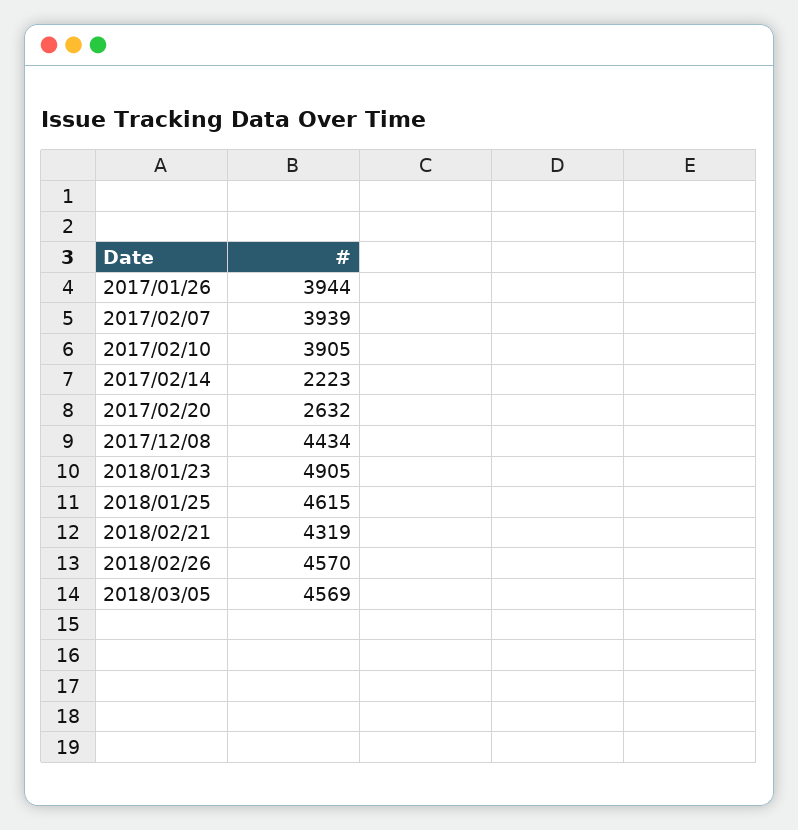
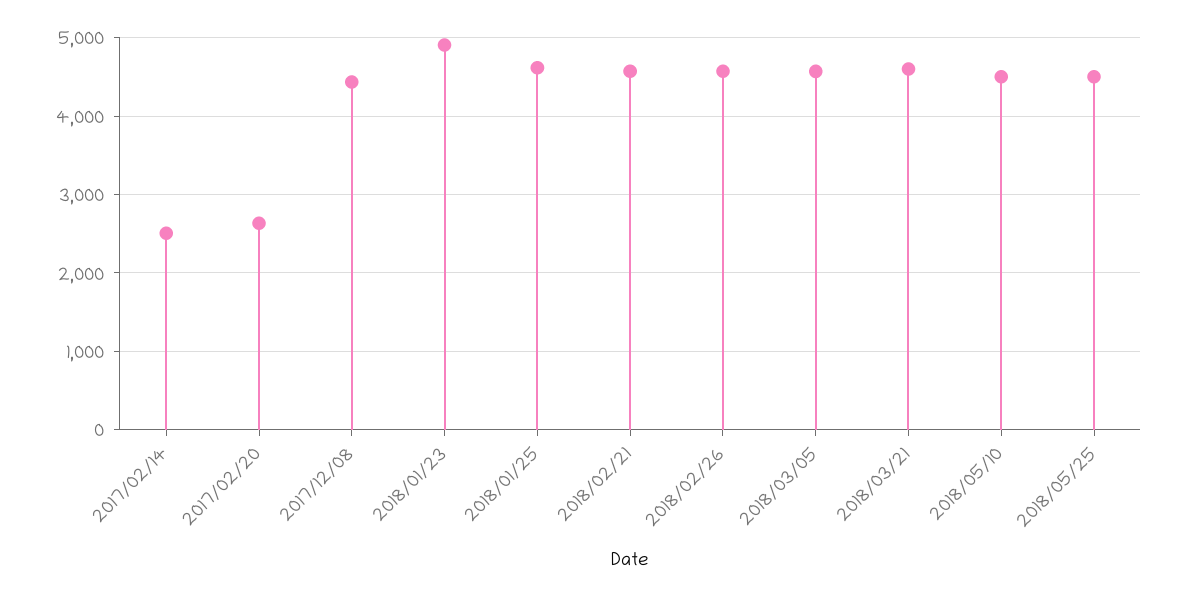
2017/01/26: 3944 -> none
2017/02/07: 3939 -> none
2017/02/10: 3905 -> none
2017/02/14: 2223 -> 2500
2018/02/21: 4319 -> 4600
2018/03/21: none -> 4600
2018/05/10: none -> 4500
2018/05/25: none -> 4500

